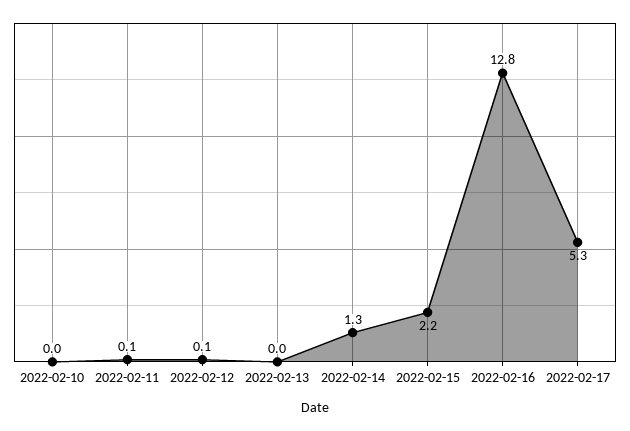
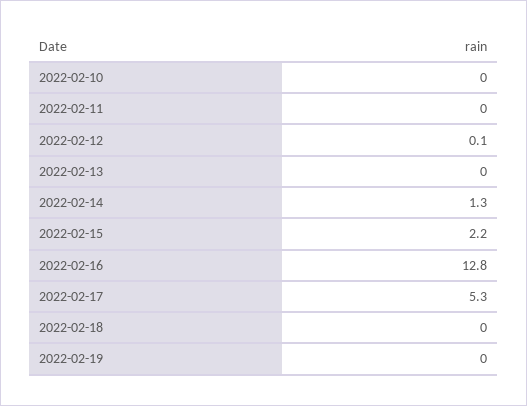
2022-02-11: 0.1 -> 0
2022-02-18: none -> 0
2022-02-19: none -> 0

